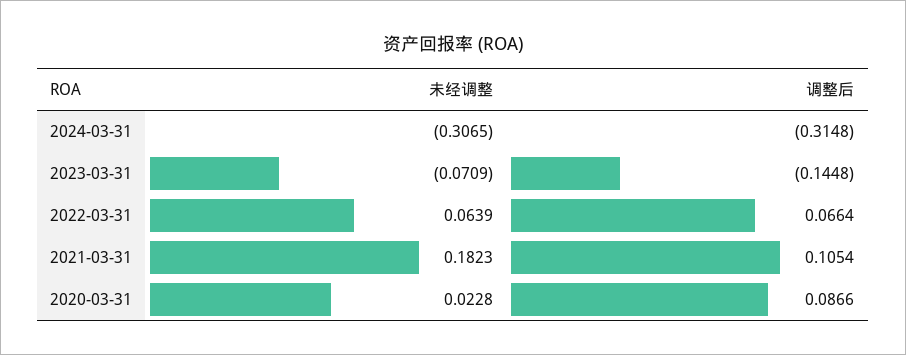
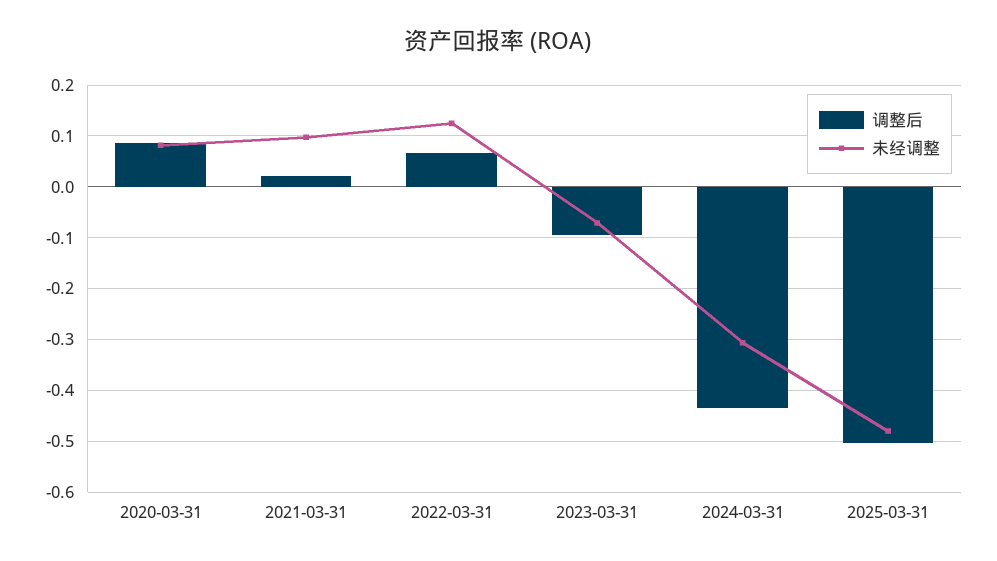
调整后, 2024-03-31: -0.3148 -> -0.44
调整后, 2023-03-31: -0.1448 -> -0.1
未经调整, 2022-03-31: 0.0639 -> 0.12
未经调整, 2021-03-31: 0.1823 -> 0.1
调整后, 2021-03-31: 0.1054 -> 0.02
未经调整, 2020-03-31: 0.0228 -> 0.08
调整后, 2025-03-31: none -> -0.5
未经调整, 2025-03-31: none -> -0.48

